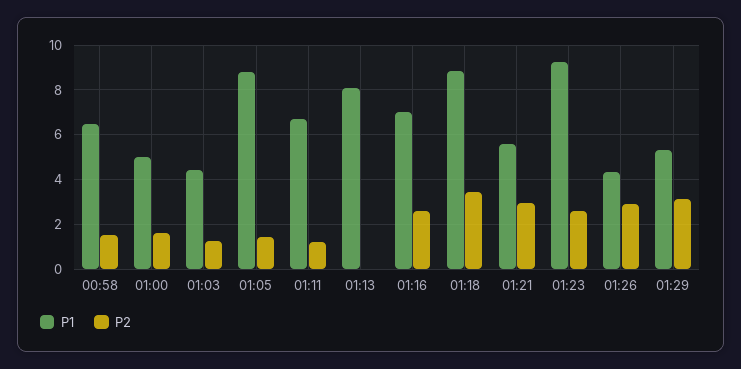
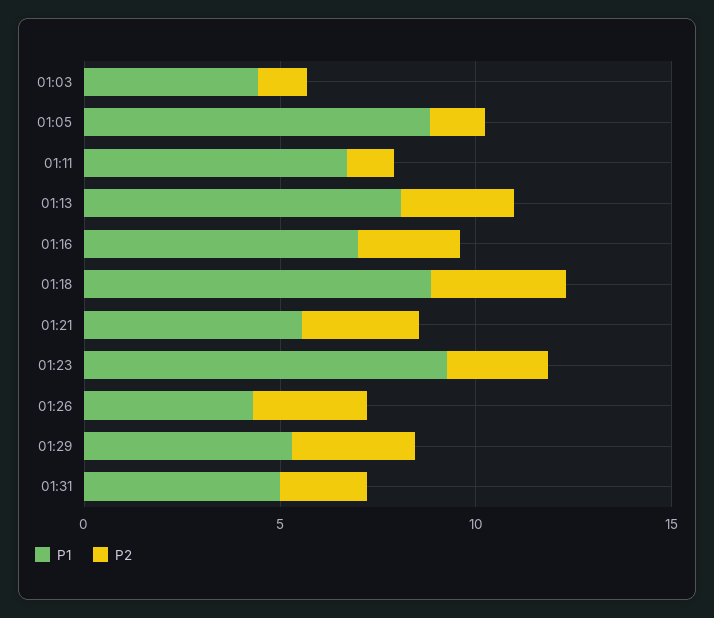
P1, 00:58: 6.5 -> none
P2, 00:58: 1.5 -> none
P1, 01:00: 5 -> none
P2, 01:00: 1.5 -> none
P2, 01:13: 0 -> 3
P1, 01:31: none -> 5
P2, 01:31: none -> 2

